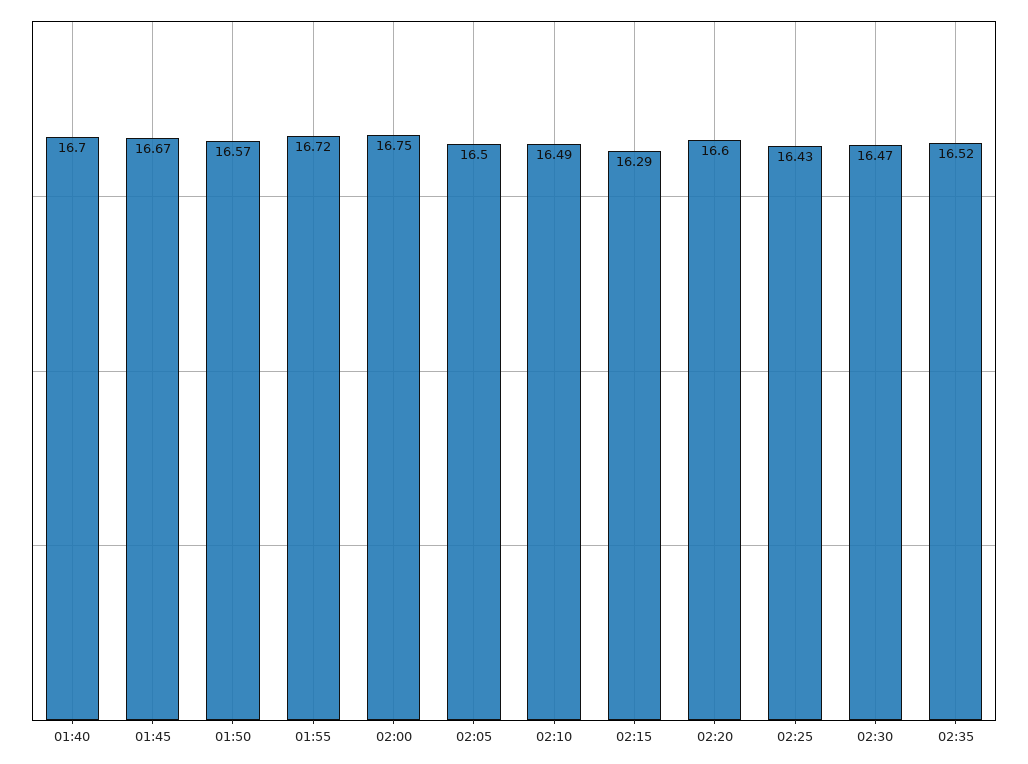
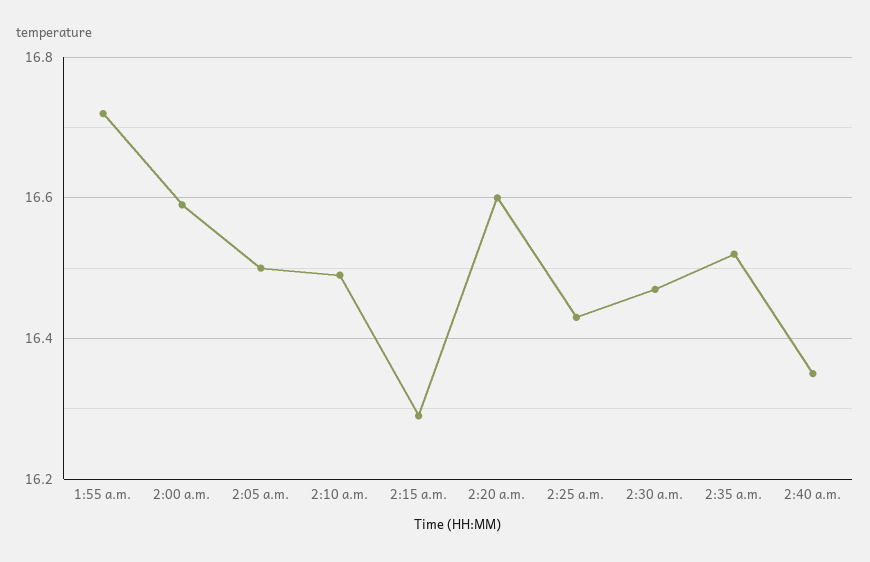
01:40: 16.7 -> none
01:45: 16.67 -> none
01:50: 16.57 -> none
02:00: 16.75 -> 16.6
2:40 a.m.: none -> 16.35

